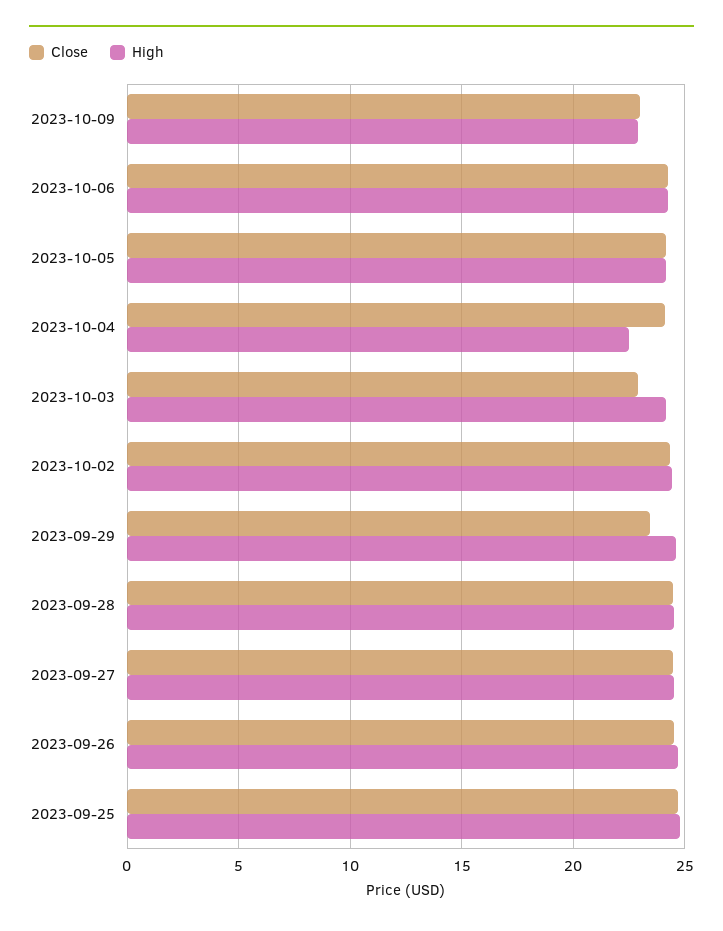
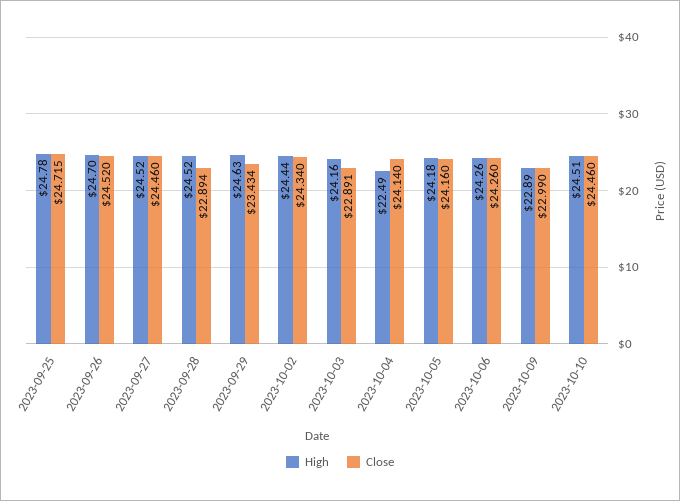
Close, 2023-09-28: 24.5 -> 22.894
High, 2023-10-10: none -> 24.51
Close, 2023-10-10: none -> 24.46

